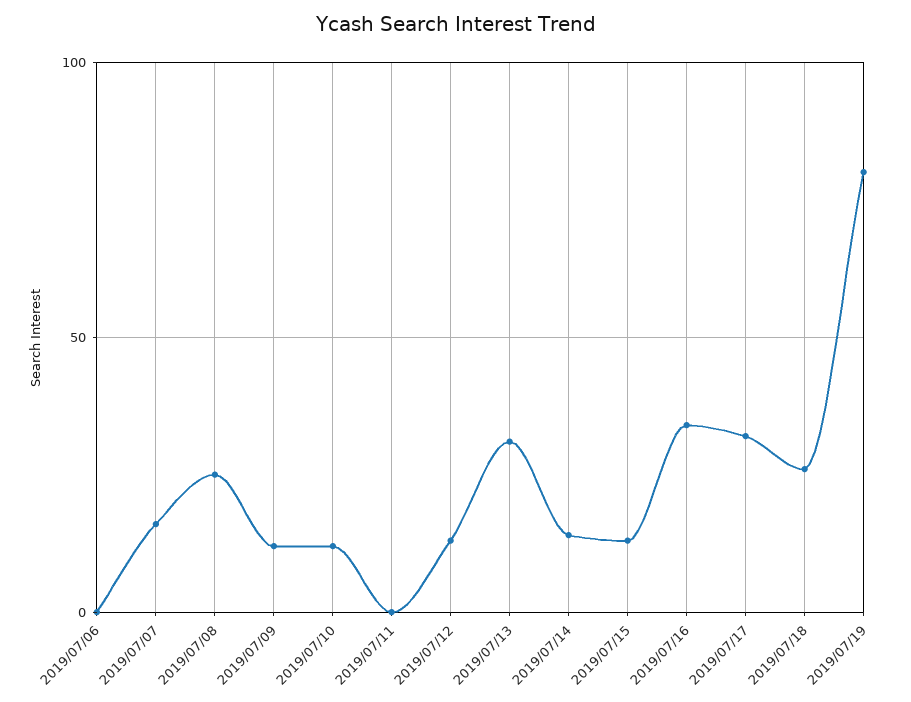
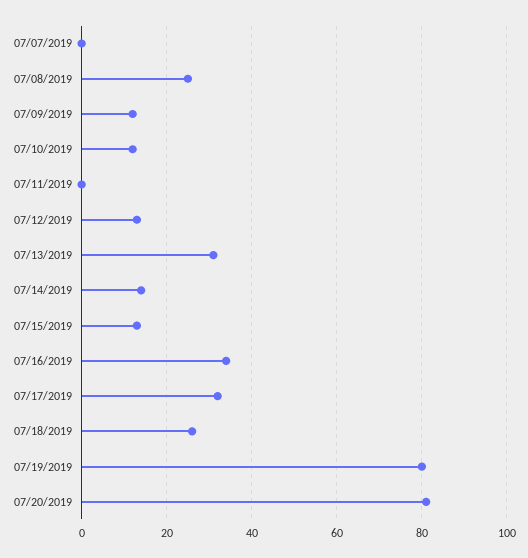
2019/07/06: 0 -> none
2019/07/07: 15 -> 0
07/20/2019: none -> 80

